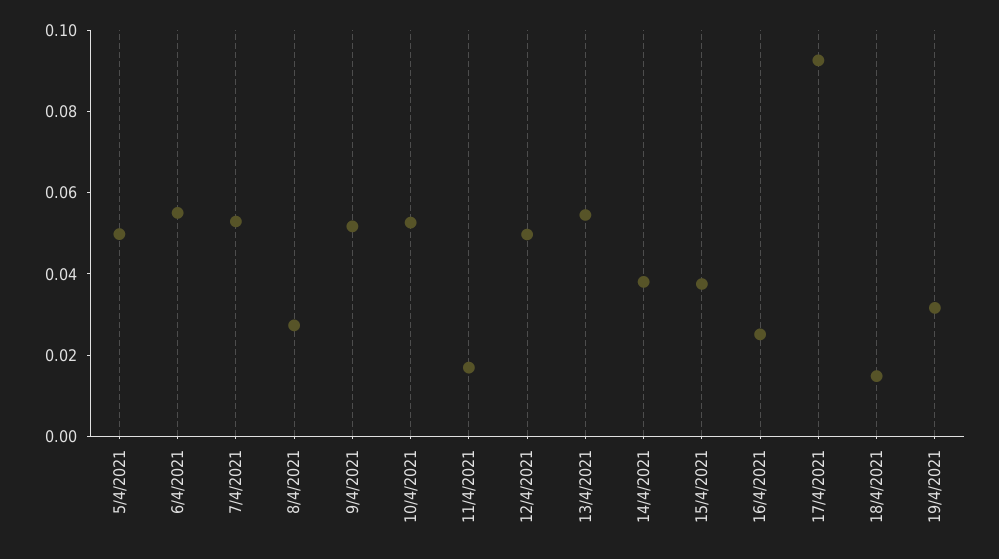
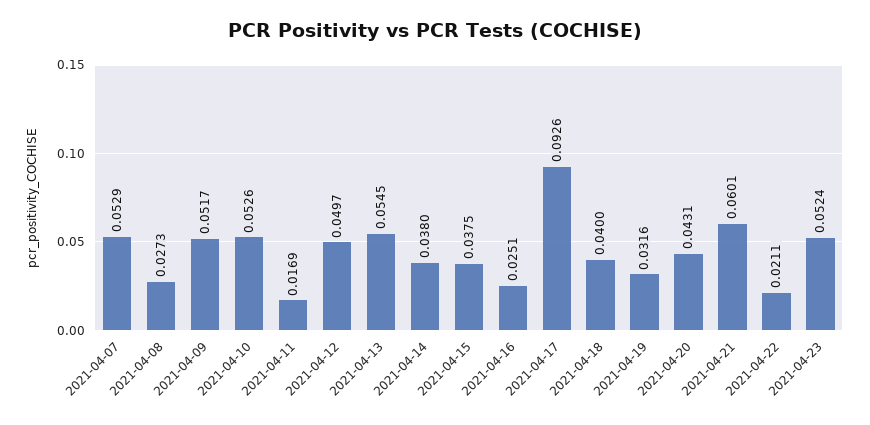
5/4/2021: 0.05 -> none
6/4/2021: 0.055 -> none
18/4/2021: 0.015 -> 0.04
2021-04-20: none -> 0.0431
2021-04-21: none -> 0.0601
2021-04-22: none -> 0.0211
2021-04-23: none -> 0.0524

